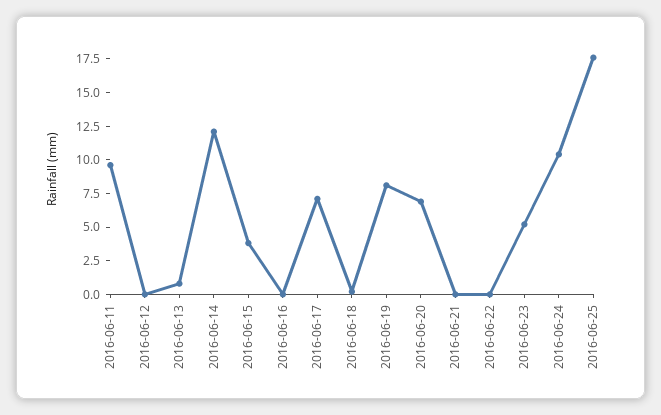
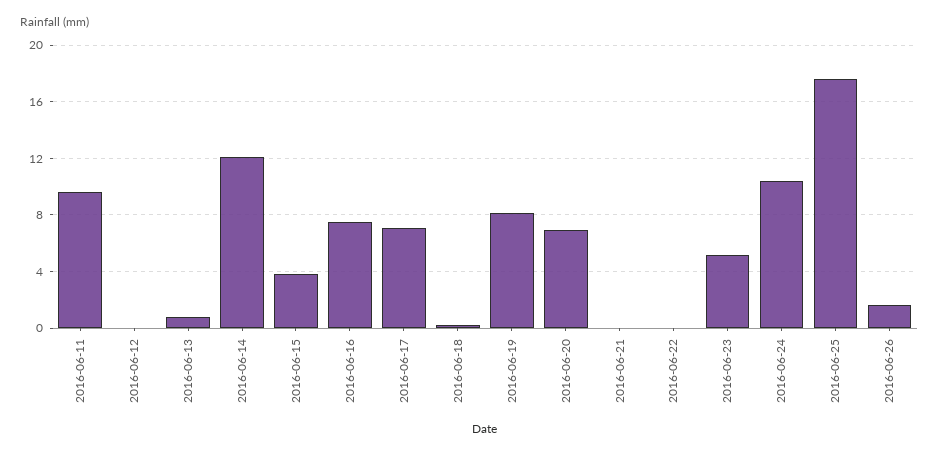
2016-06-16: 0 -> 7.5
2016-06-26: none -> 1.5

